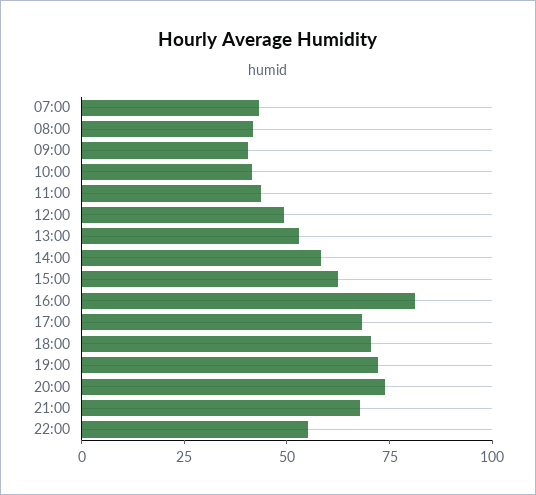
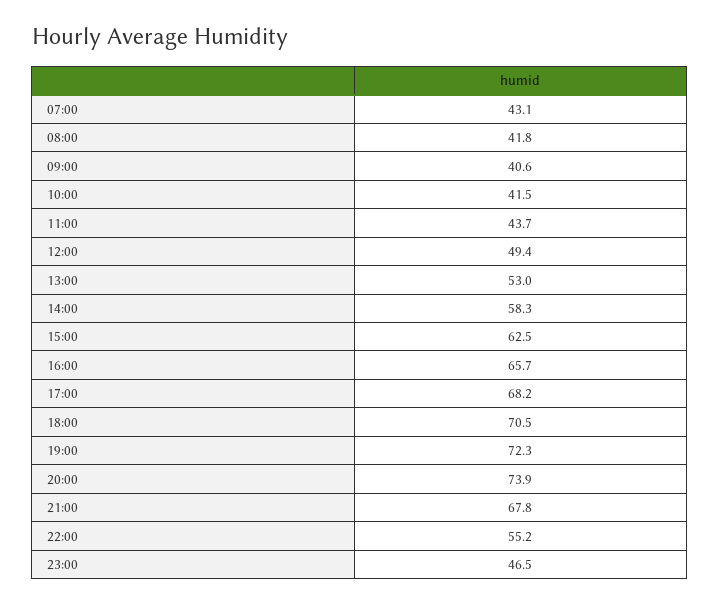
16:00: 80 -> 65.7
23:00: none -> 46.5

